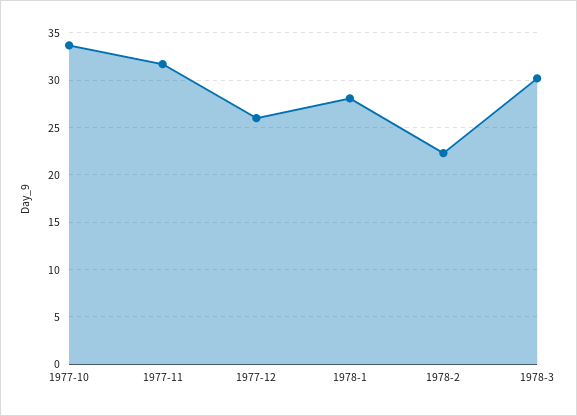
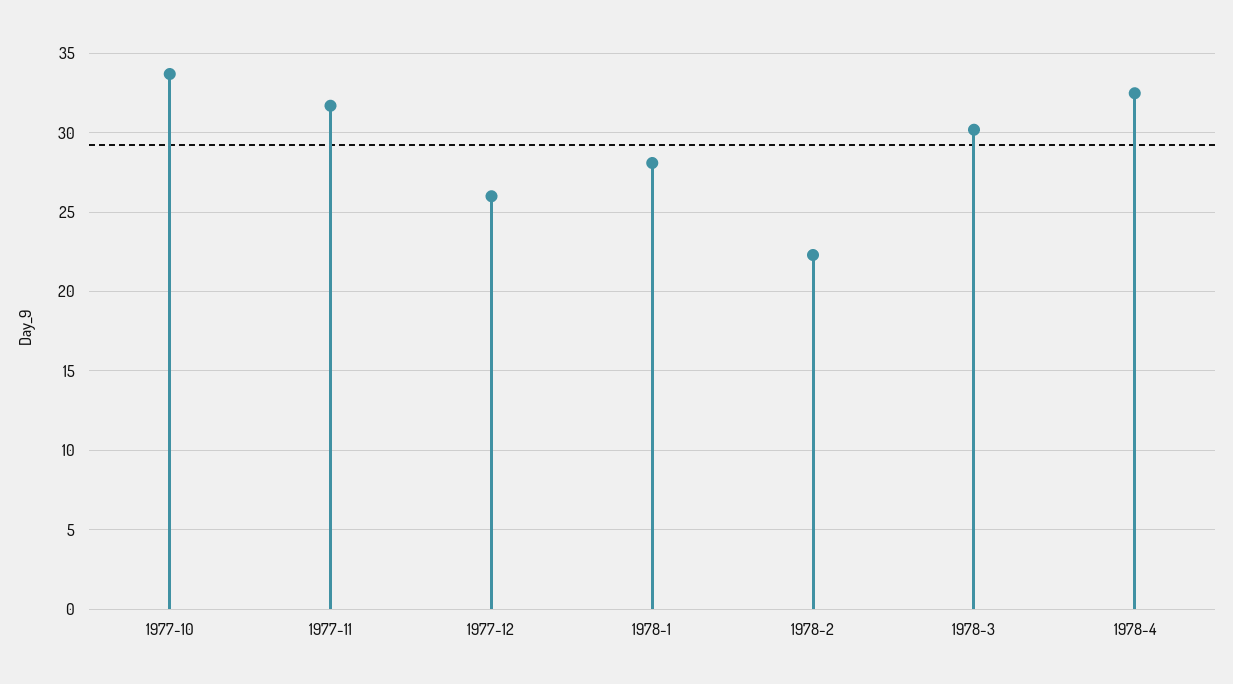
1978-4: none -> 32.5

